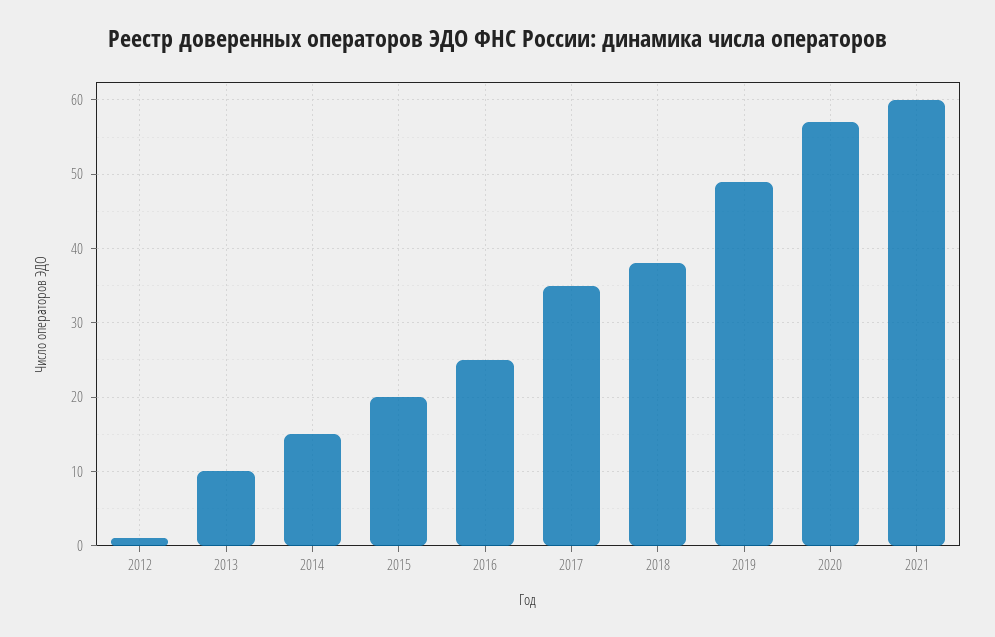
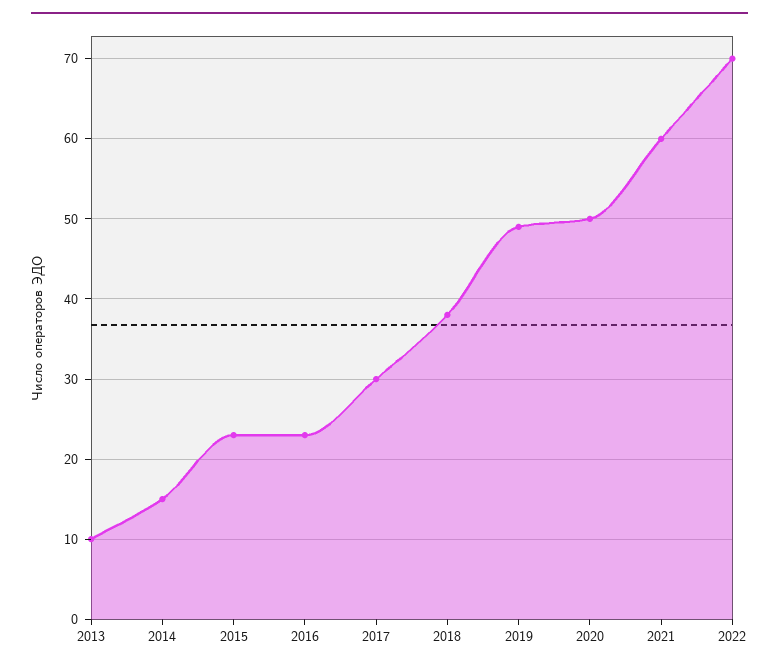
2012: 1 -> none
2015: 20 -> 23
2016: 25 -> 23
2017: 35 -> 30
2020: 57 -> 50
2022: none -> 70

